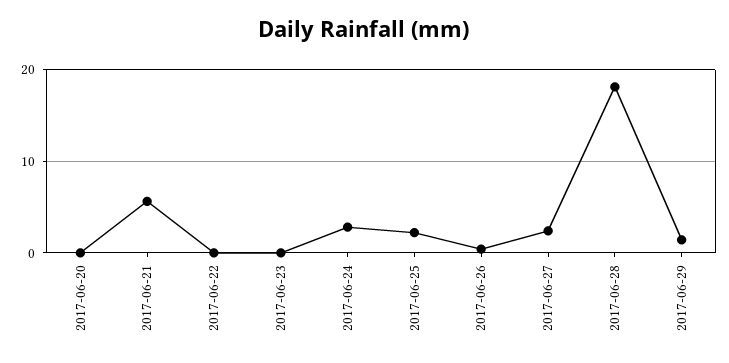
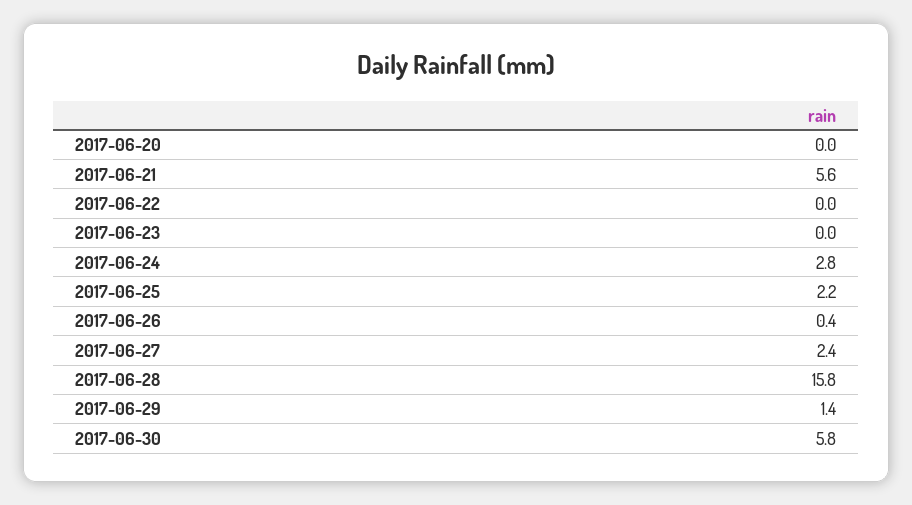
2017-06-28: 18 -> 15.8
2017-06-30: none -> 5.8

